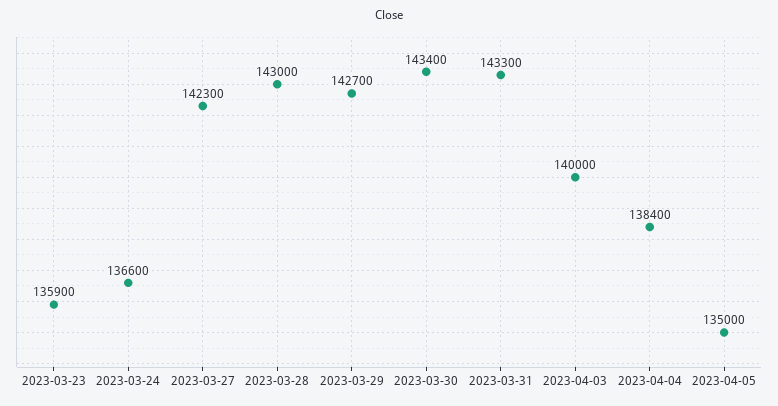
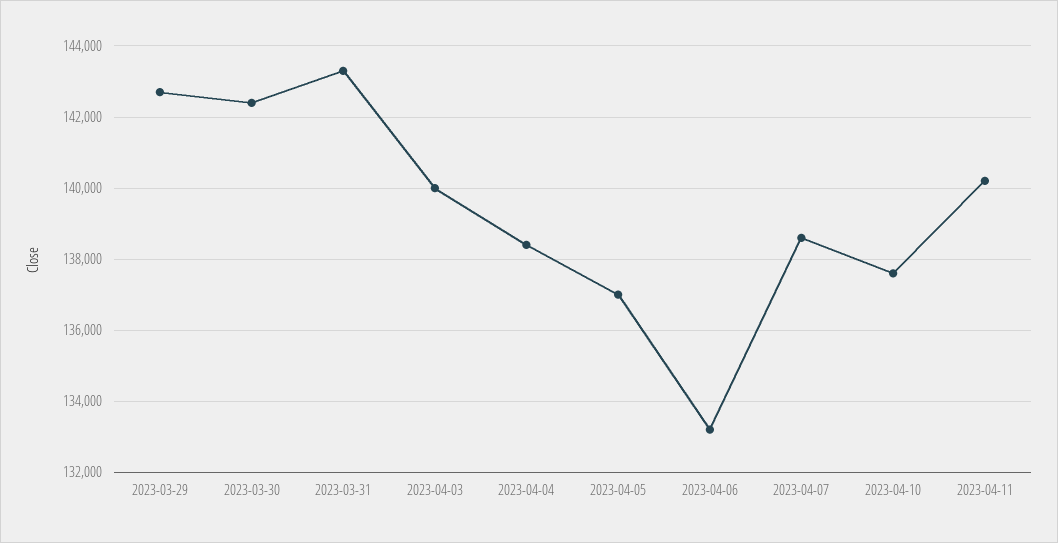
2023-03-23: 135900 -> none
2023-03-24: 136600 -> none
2023-03-27: 142300 -> none
2023-03-28: 143000 -> none
2023-03-30: 143400 -> 142400
2023-04-05: 135000 -> 137000
2023-04-06: none -> 133200
2023-04-07: none -> 138600
2023-04-10: none -> 137600
2023-04-11: none -> 140200

